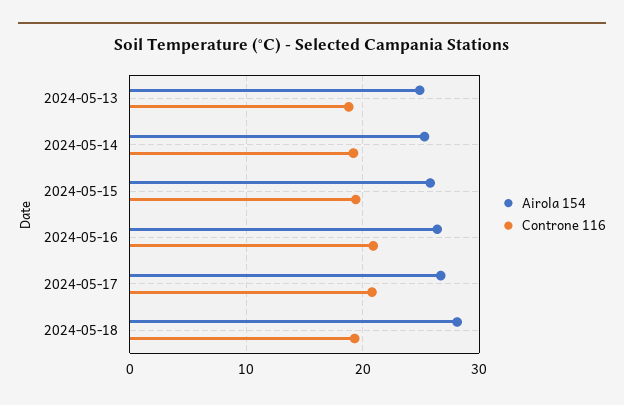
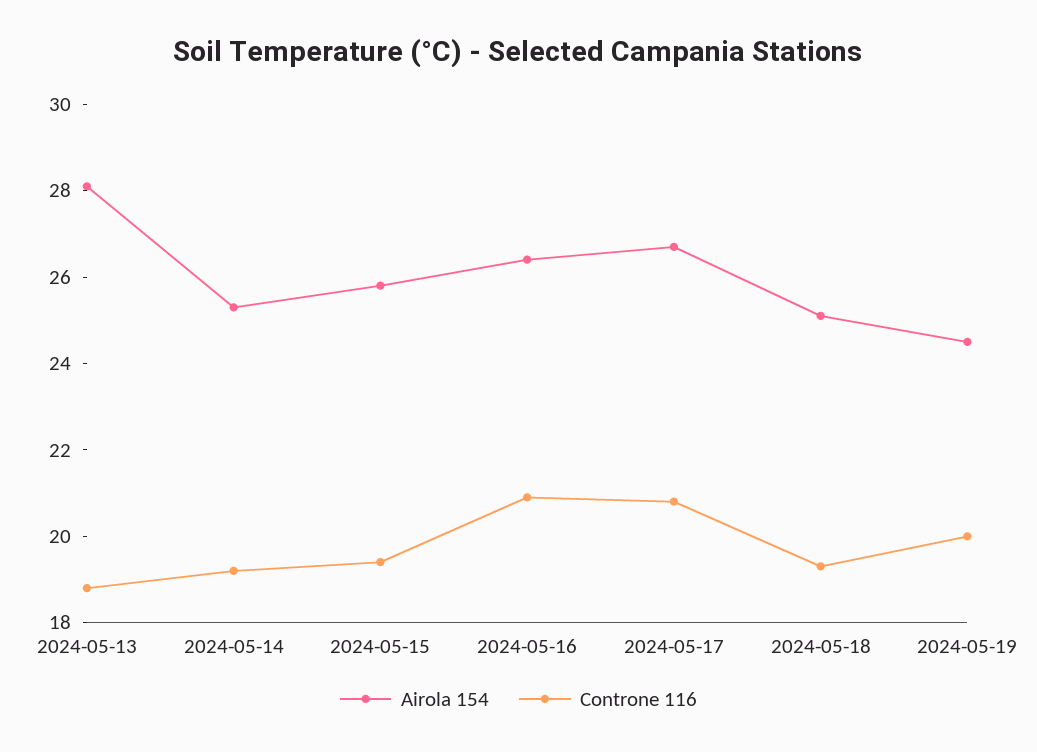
Airola 154, 2024-05-13: 25 -> 28
Airola 154, 2024-05-18: 28 -> 25
Airola 154, 2024-05-19: none -> 24.5
Controne 116, 2024-05-19: none -> 20

